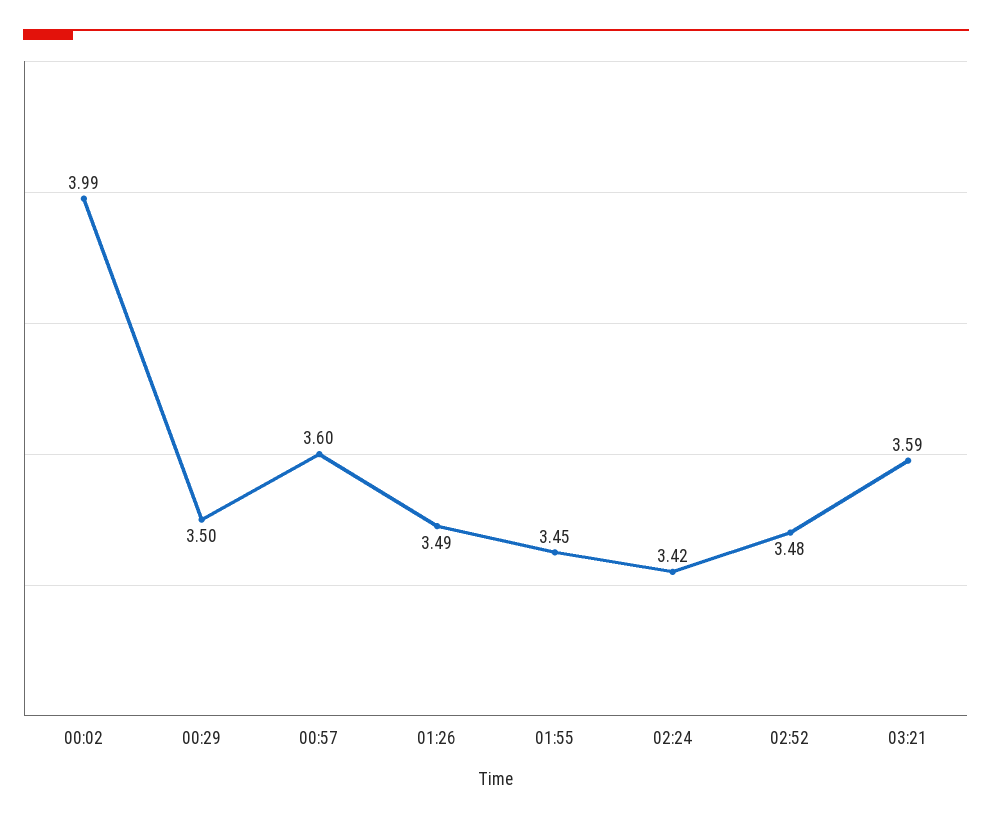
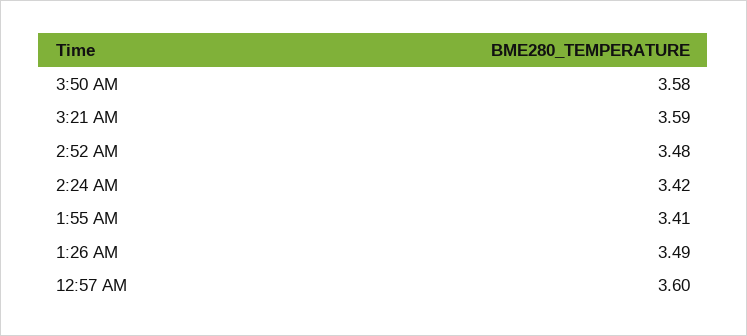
00:02: 3.99 -> none
00:29: 3.5 -> none
01:55: 3.45 -> 3.41
3:50 AM: none -> 3.58

